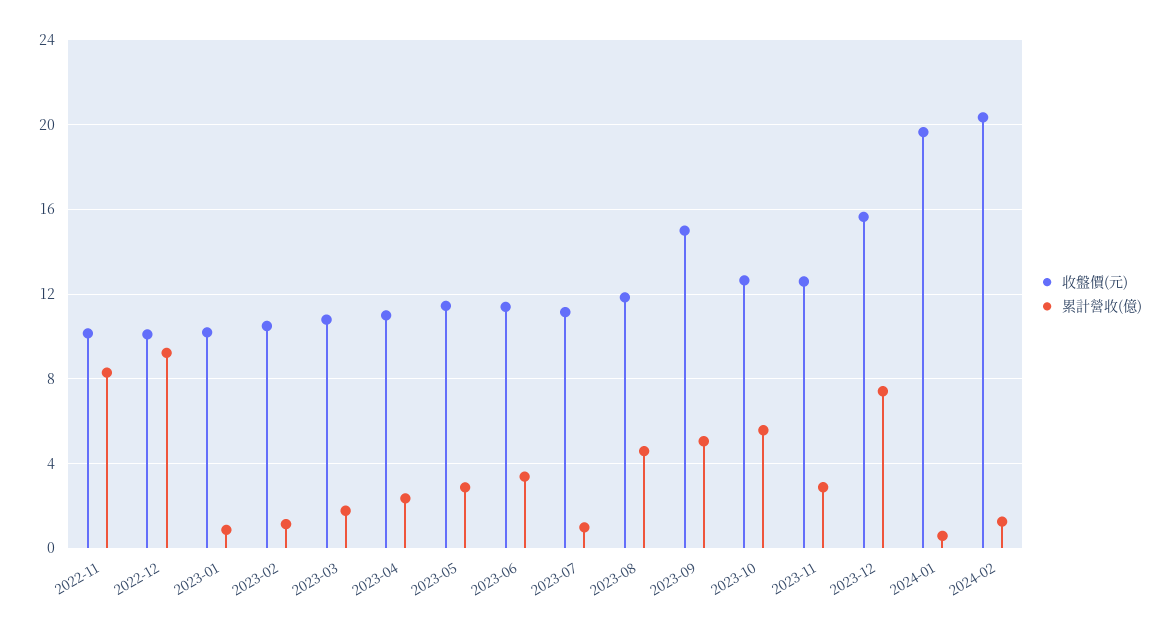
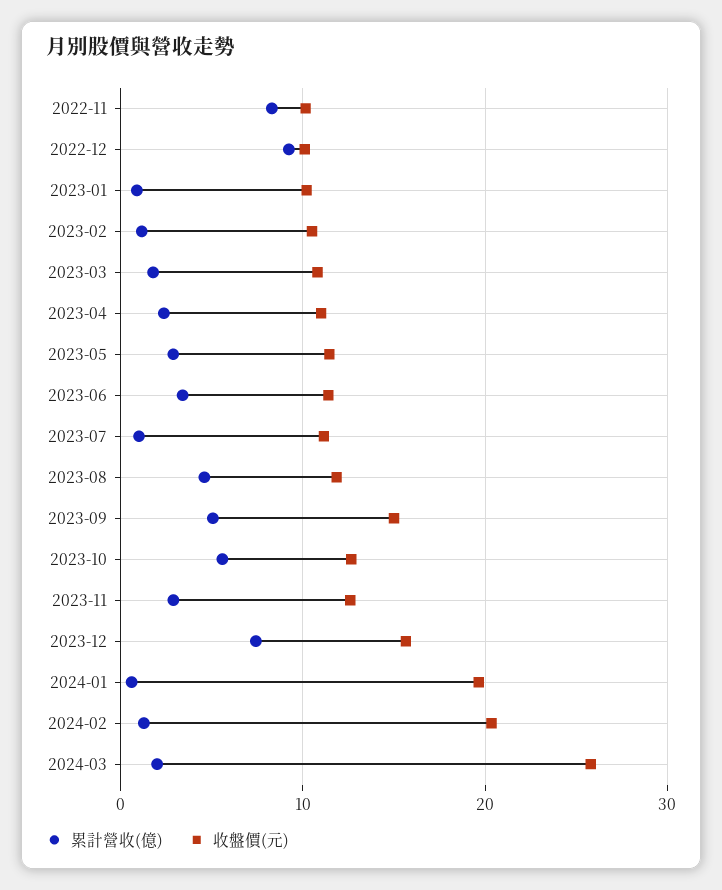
累計營收(億), 2024-03: none -> 2
收盤價(元), 2024-03: none -> 26

